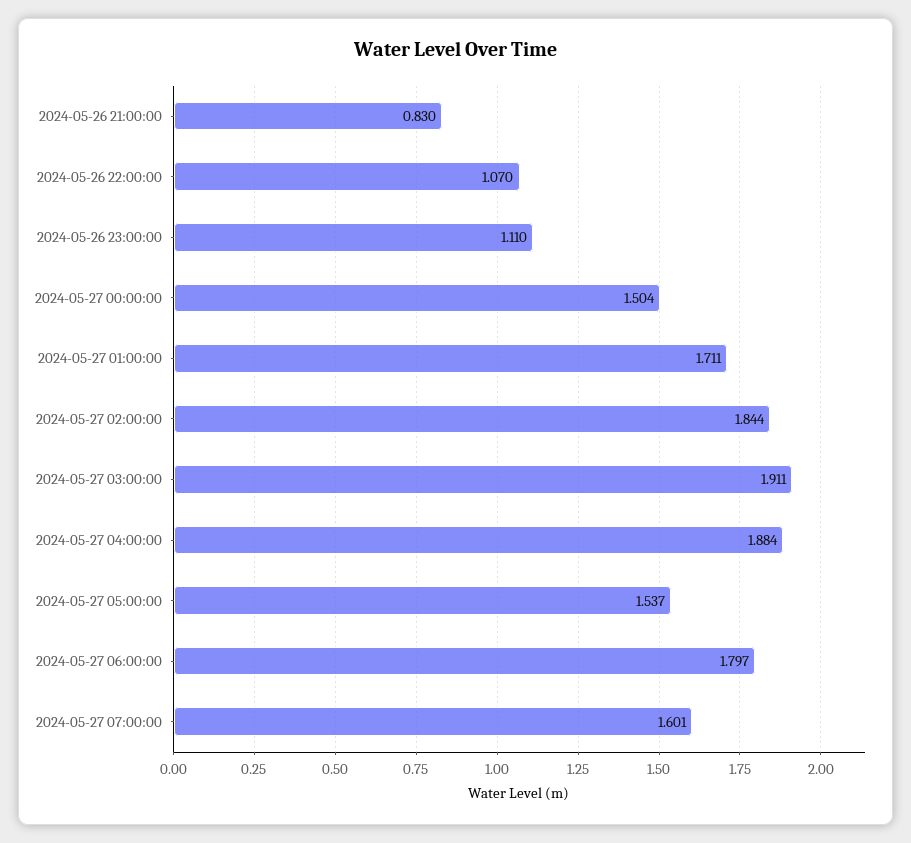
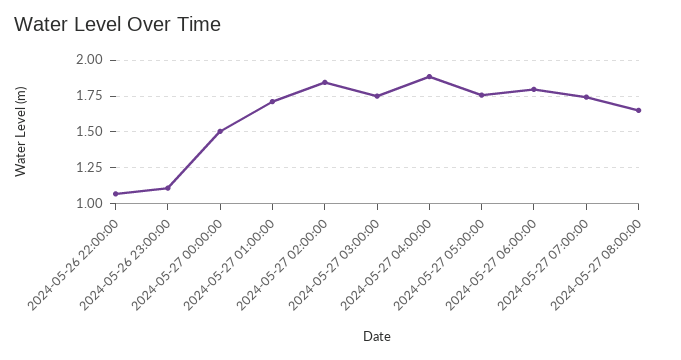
2024-05-26 21:00:00: 0.83 -> none
2024-05-27 03:00:00: 1.911 -> 1.75
2024-05-27 05:00:00: 1.537 -> 1.75
2024-05-27 07:00:00: 1.601 -> 1.75
2024-05-27 08:00:00: none -> 1.65

